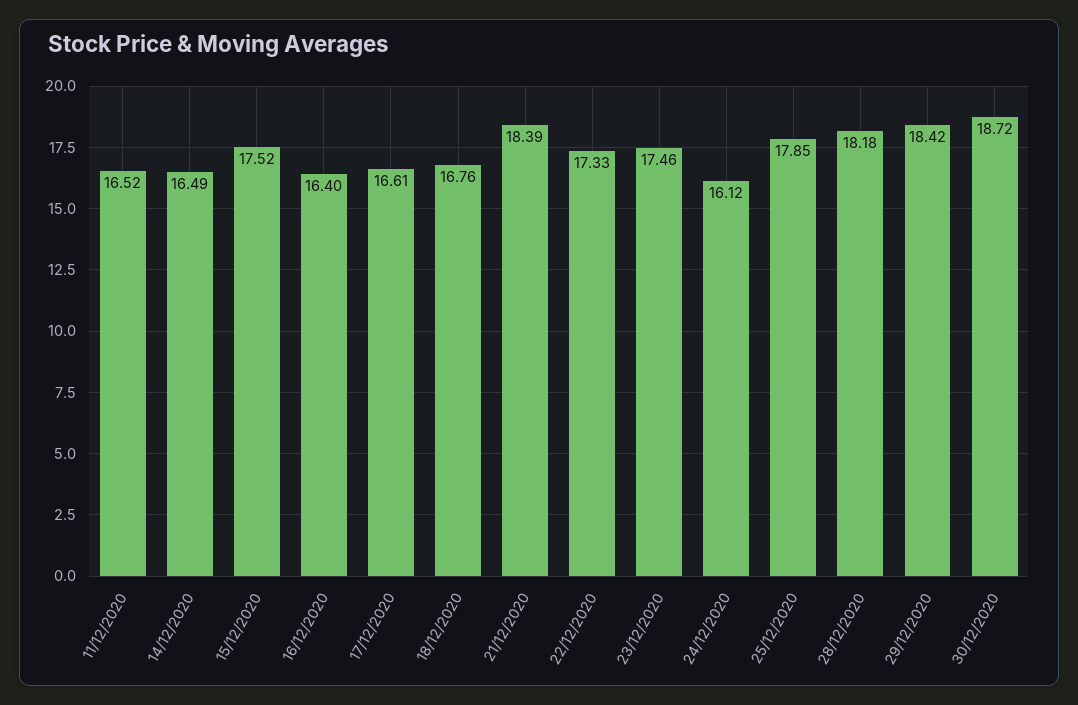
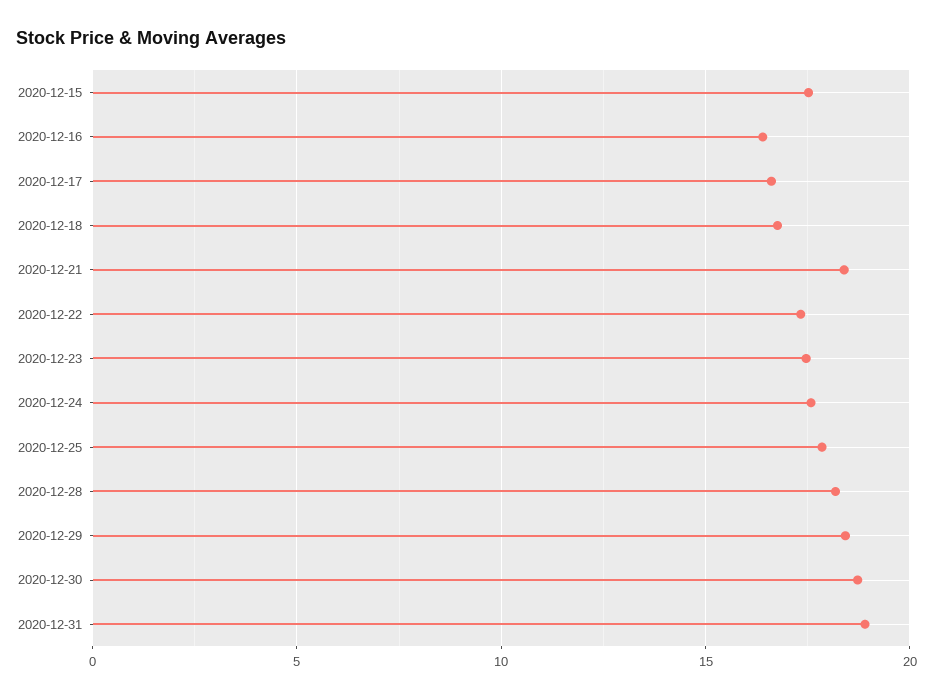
11/12/2020: 16.52 -> none
14/12/2020: 16.49 -> none
24/12/2020: 16.12 -> 17.5
2020-12-31: none -> 19

